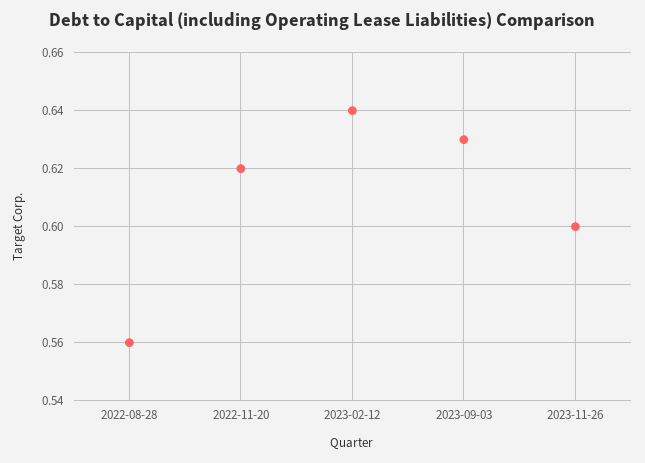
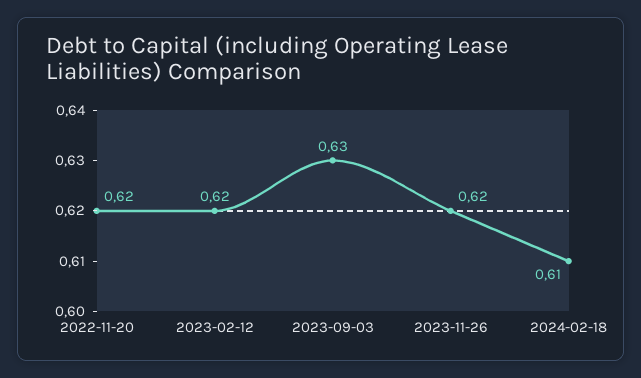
2022-08-28: 0.56 -> none
2023-02-12: 0.64 -> 0.62
2023-11-26: 0.6 -> 0.62
2024-02-18: none -> 0.61

